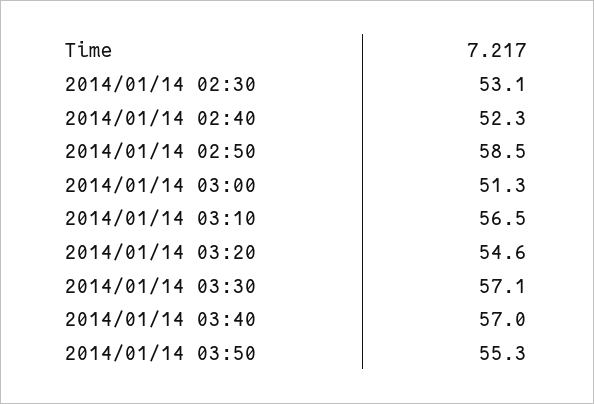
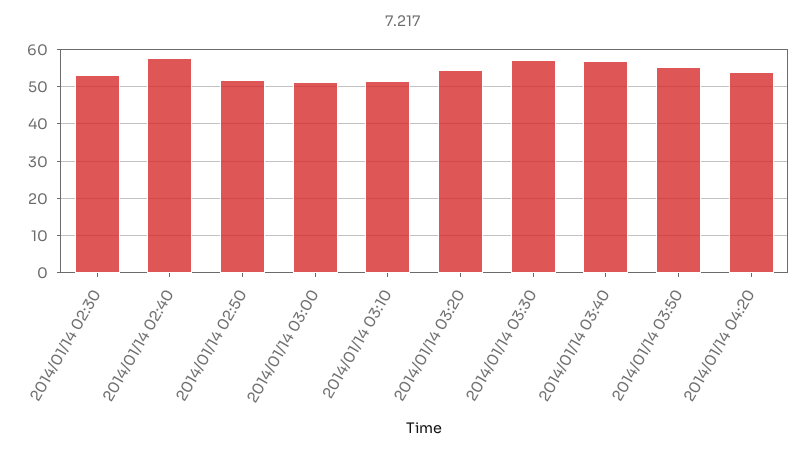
2014/01/14 02:40: 52.3 -> 58
2014/01/14 02:50: 58.5 -> 52
2014/01/14 03:10: 56.5 -> 52
2014/01/14 04:20: none -> 54

